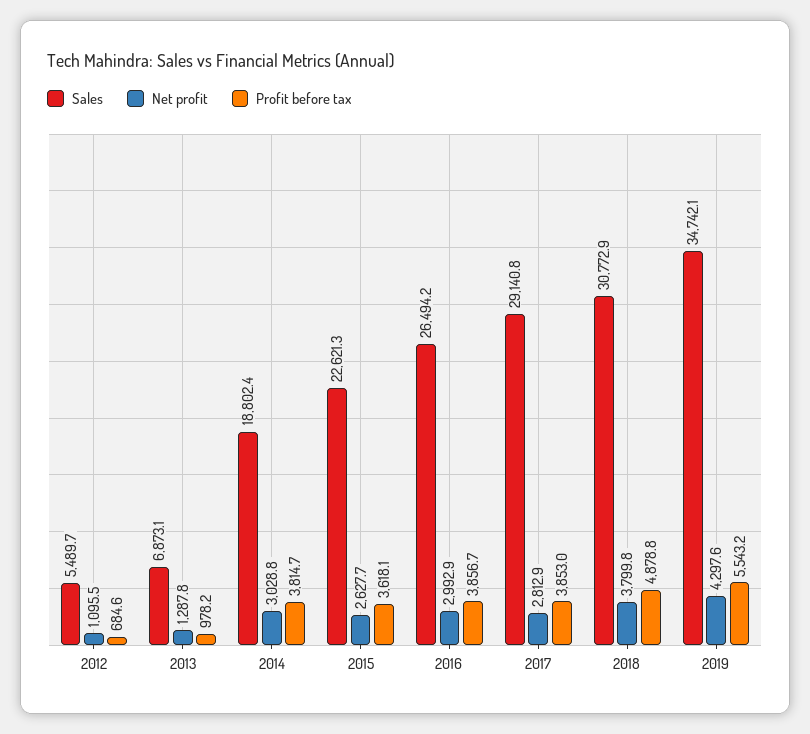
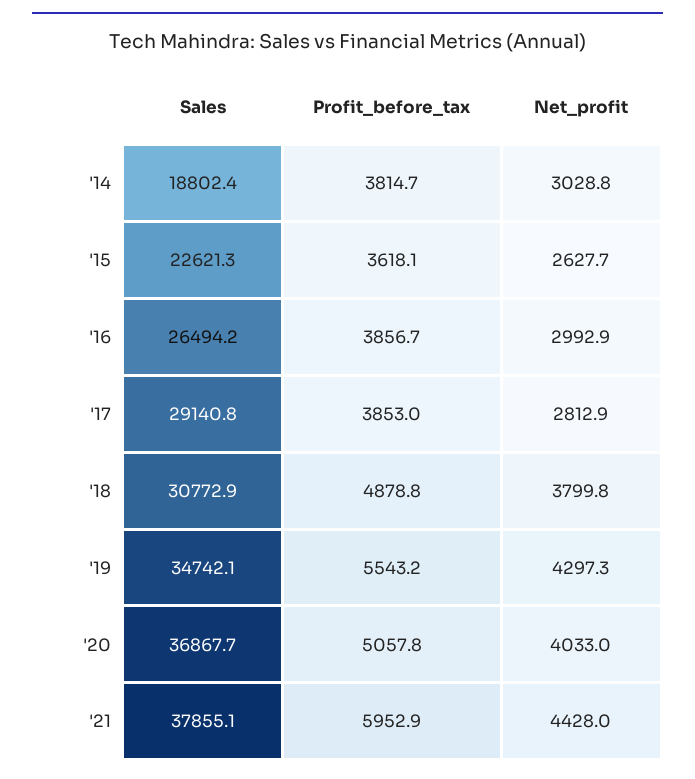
Sales, 2012: 5489.7 -> none
Net profit, 2012: 1095.5 -> none
Profit before tax, 2012: 684.6 -> none
Sales, 2013: 6873.1 -> none
Net profit, 2013: 1287.8 -> none
Profit before tax, 2013: 978.2 -> none
Net profit, 2019: 4297.6 -> 4297.3
Sales, '20: none -> 36867.7
Profit before tax, '20: none -> 5057.8
Net profit, '20: none -> 4033
Sales, '21: none -> 37855.1
Profit before tax, '21: none -> 5952.9
Net profit, '21: none -> 4428

